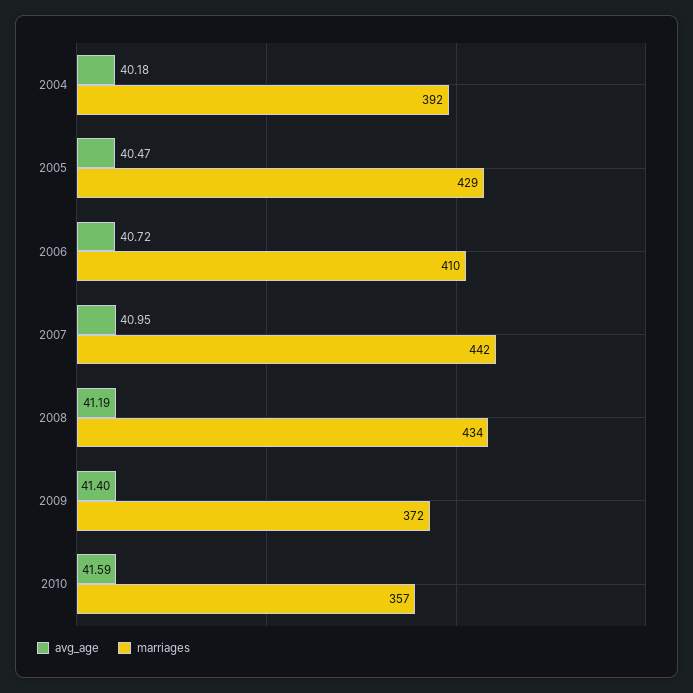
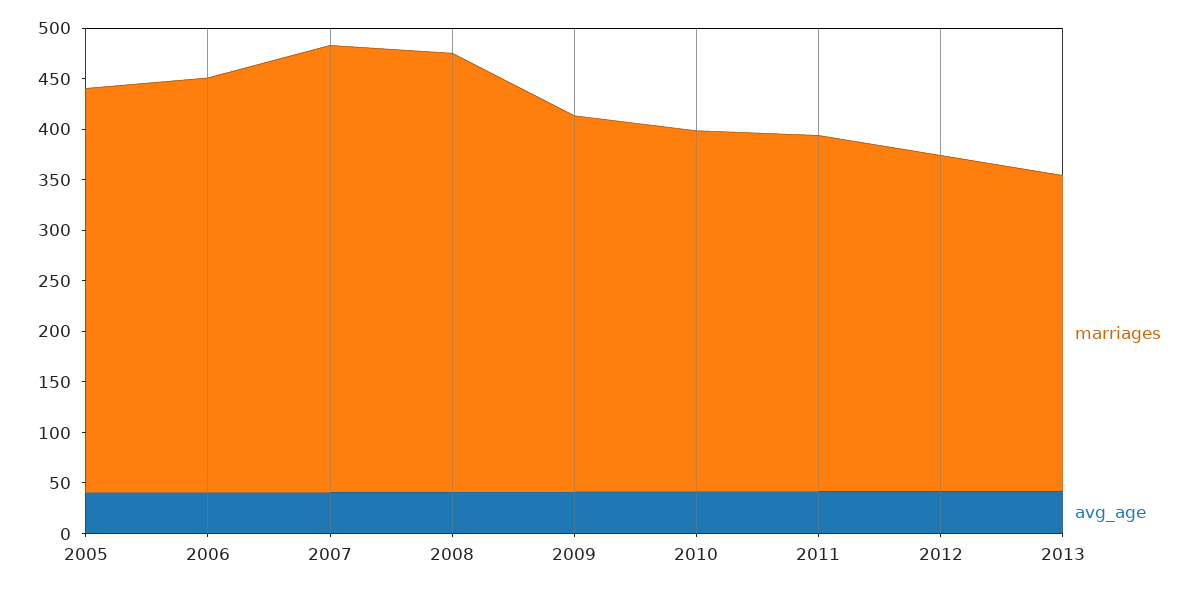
avg_age, 2004: 40.18 -> none
marriages, 2004: 392 -> none
marriages, 2005: 429 -> 400
marriages, 2011: none -> 350
avg_age, 2011: none -> 40
marriages, 2012: none -> 330
avg_age, 2012: none -> 40
marriages, 2013: none -> 310
avg_age, 2013: none -> 40

